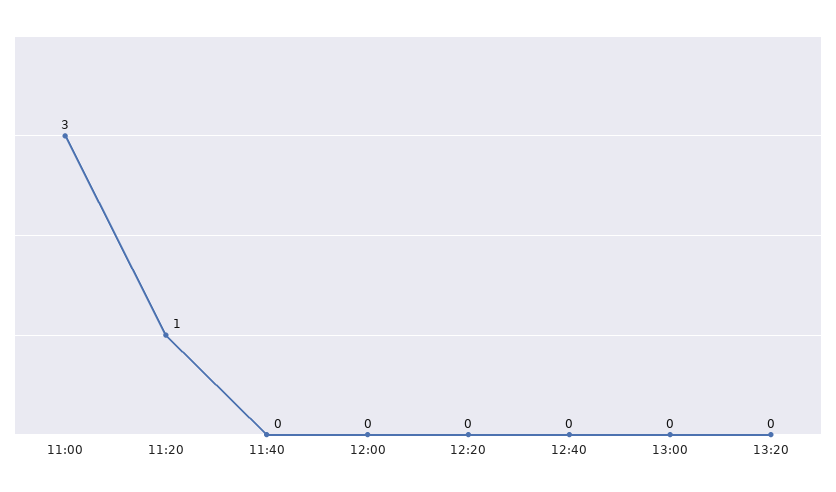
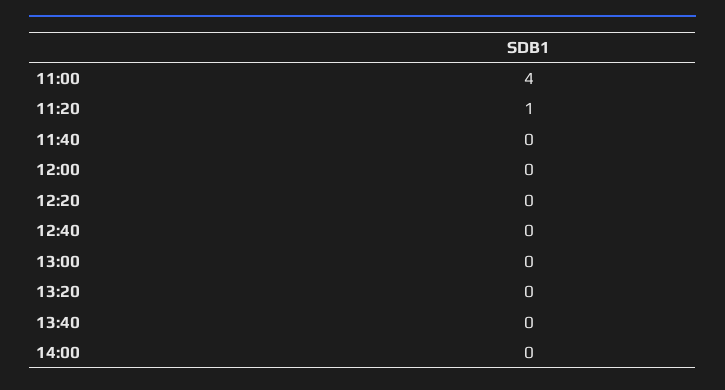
11:00: 3 -> 4
13:40: none -> 0
14:00: none -> 0

